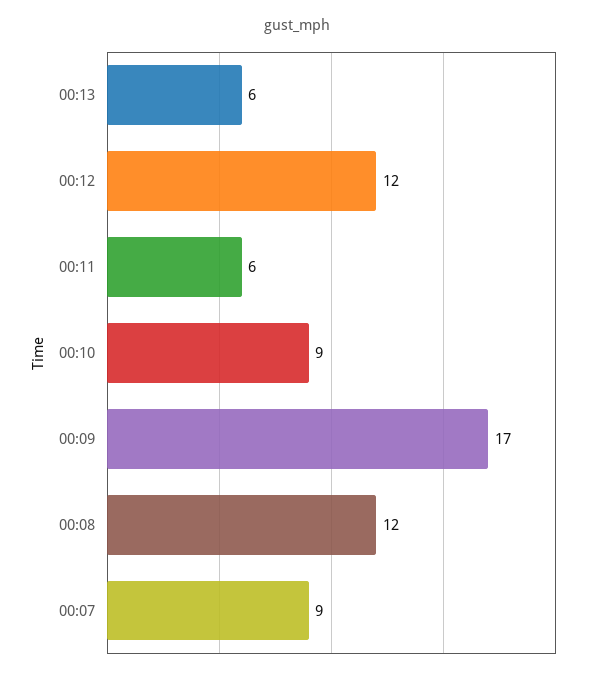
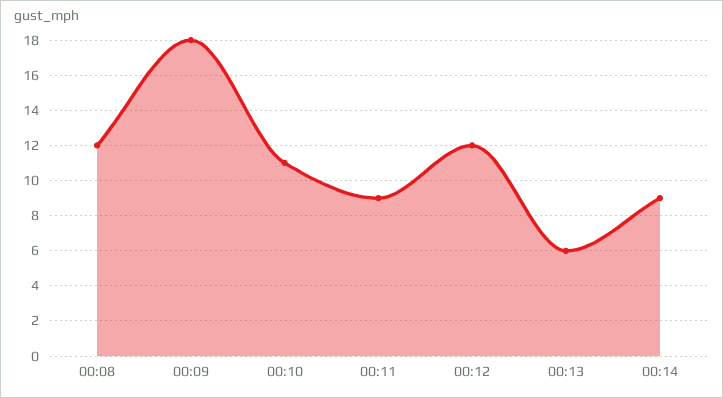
00:11: 6 -> 9
00:10: 9 -> 11
00:09: 17 -> 18
00:07: 9 -> none
00:14: none -> 9

